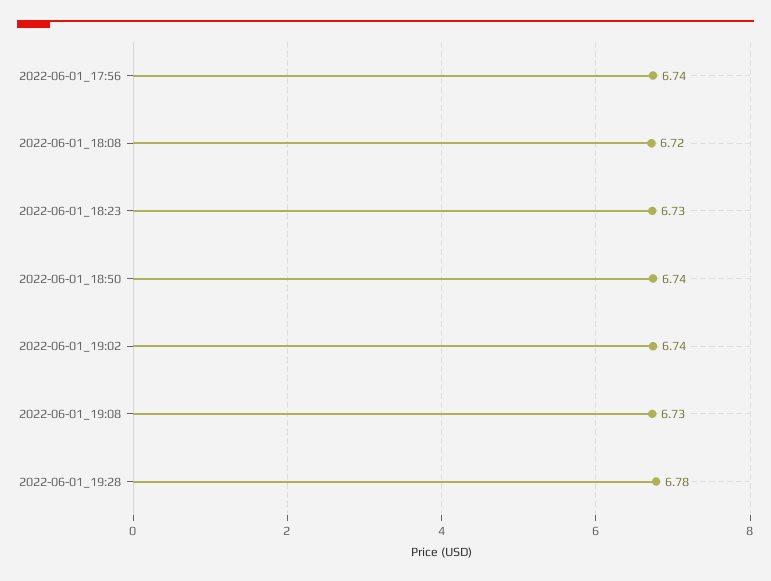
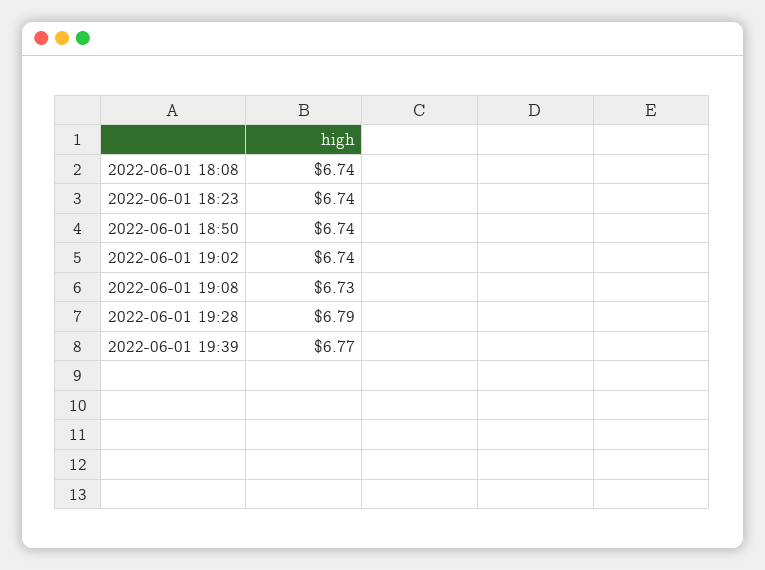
2022-06-01_17:56: 6.74 -> none
2022-06-01_18:08: 6.72 -> 6.74
2022-06-01_18:23: 6.73 -> 6.74
2022-06-01_19:28: 6.78 -> 6.79
2022-06-01 19:39: none -> 6.77

